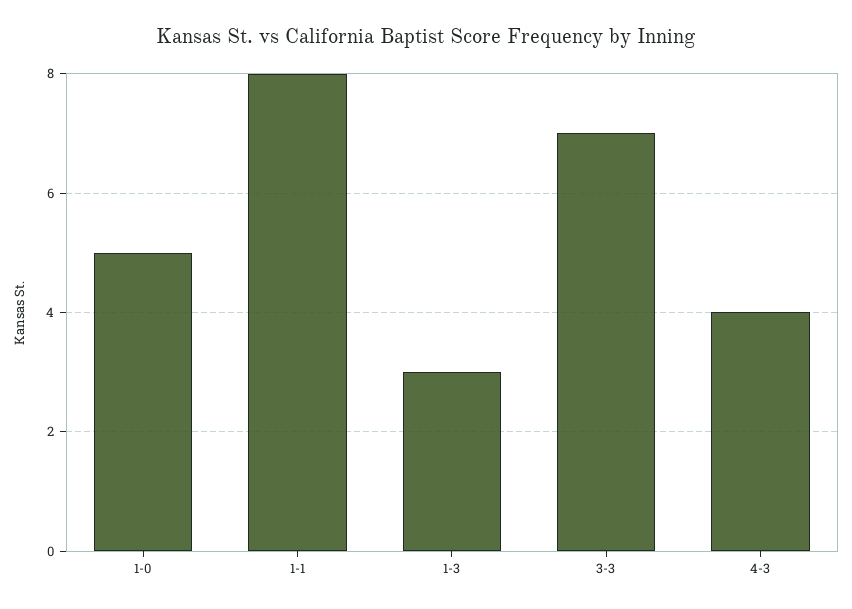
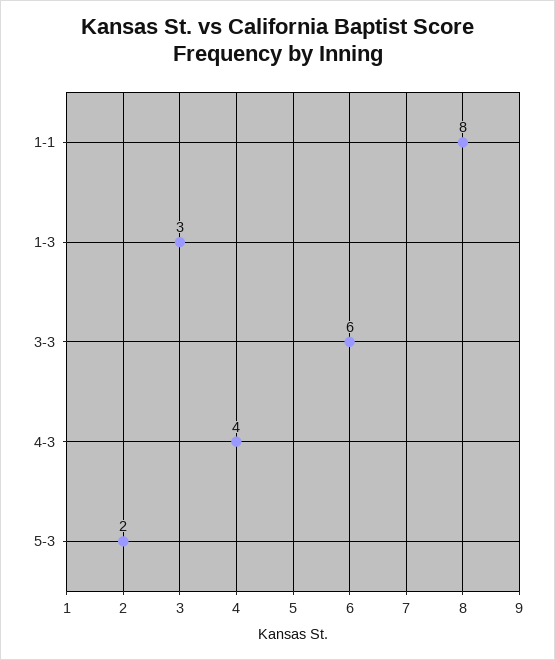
1-0: 5 -> none
3-3: 7 -> 6
5-3: none -> 2

